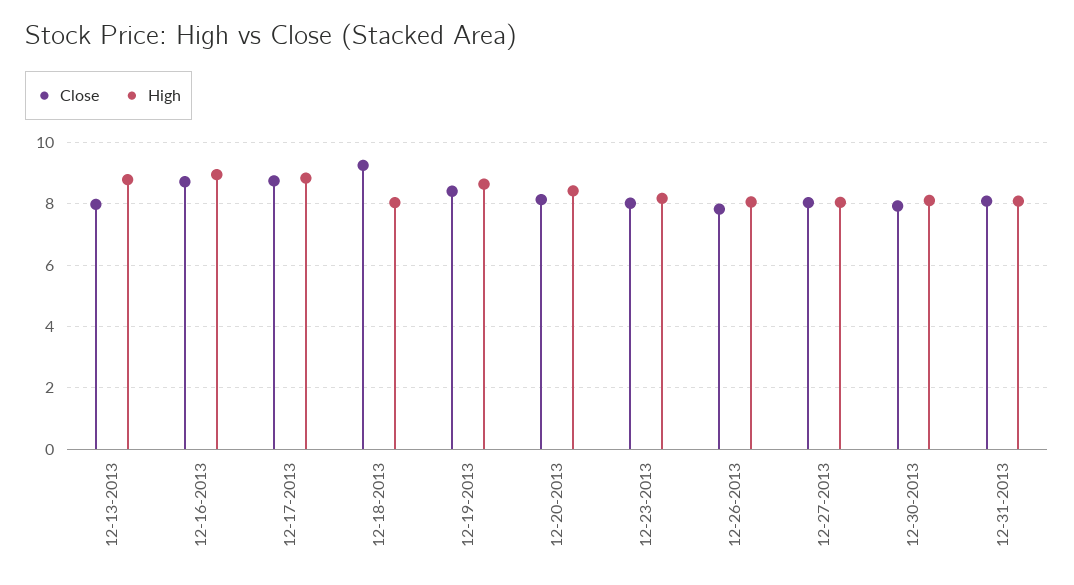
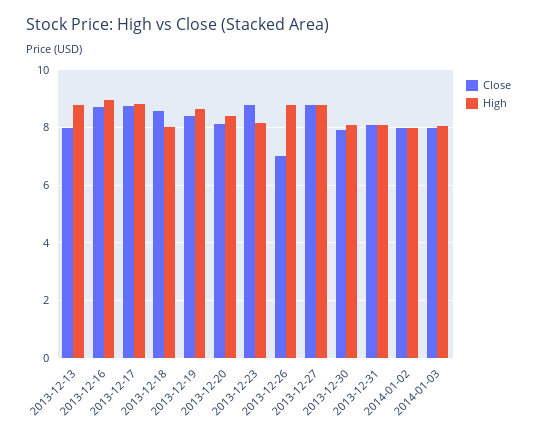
Close, 12-18-2013: 9.2 -> 8.5
Close, 12-23-2013: 8 -> 8.75
Close, 12-26-2013: 7.8 -> 7
High, 12-26-2013: 8 -> 8.75
Close, 12-27-2013: 8 -> 8.75
High, 12-27-2013: 8 -> 8.75
Close, 2014-01-02: none -> 8
High, 2014-01-02: none -> 8
Close, 2014-01-03: none -> 8
High, 2014-01-03: none -> 8

